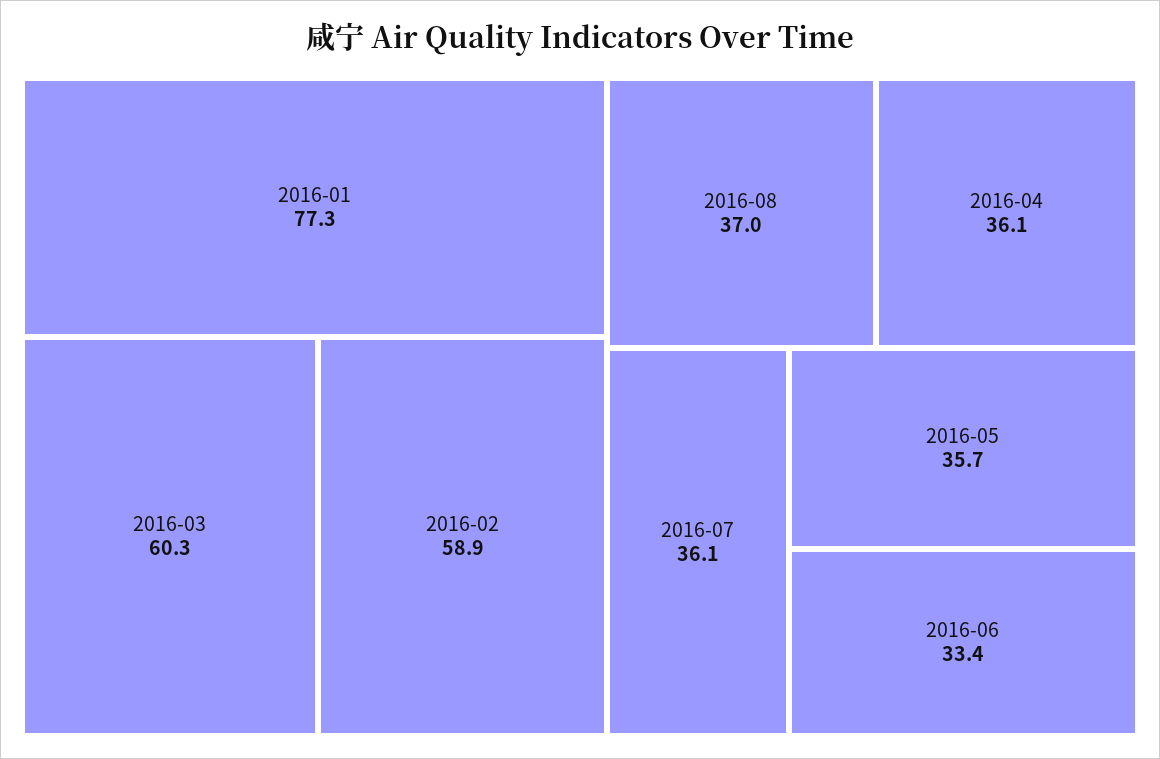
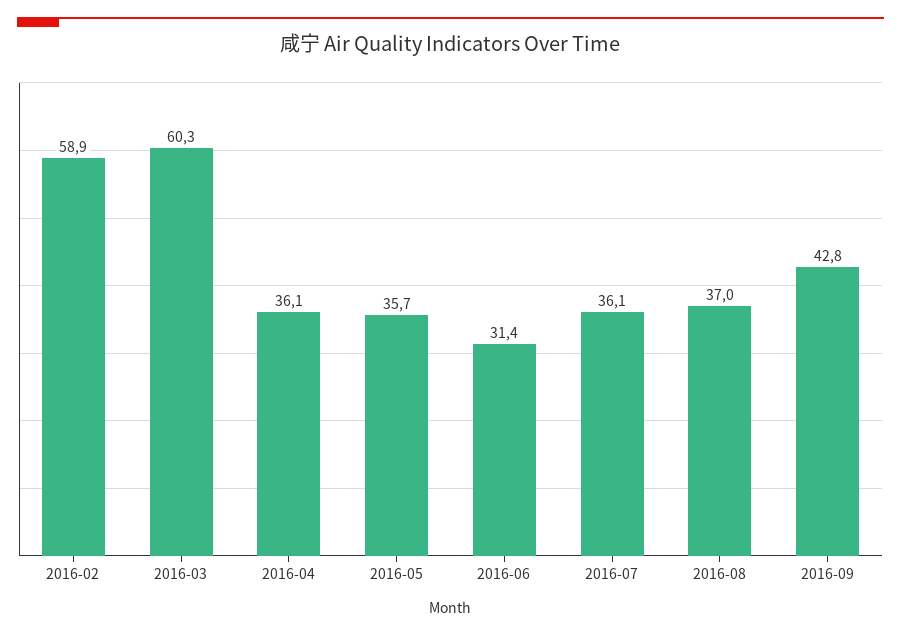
2016-01: 77.3 -> none
2016-06: 33.4 -> 31.4
2016-09: none -> 42.8

